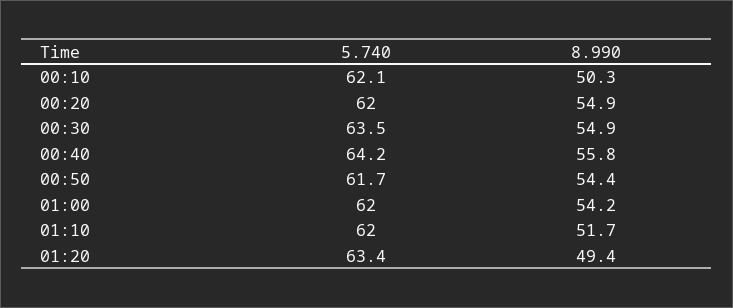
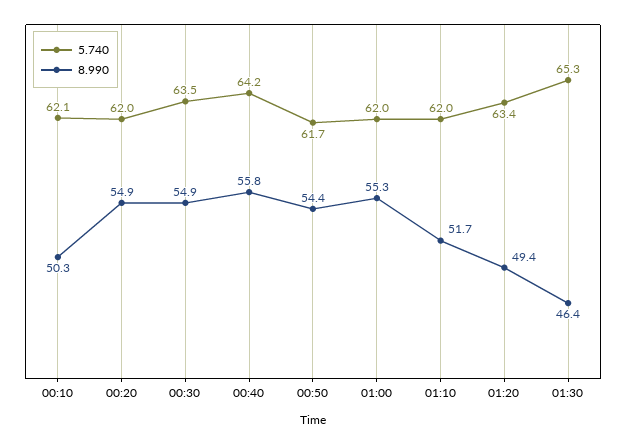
8.990, 01:00: 54.2 -> 55.3
5.740, 01:30: none -> 65.3
8.990, 01:30: none -> 46.4

